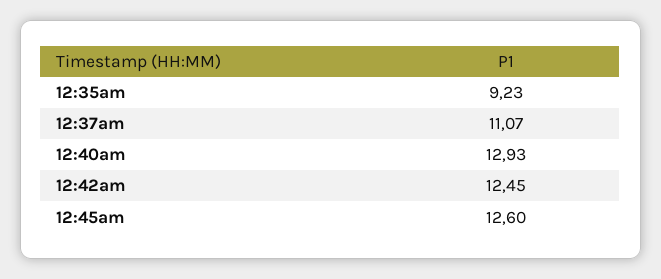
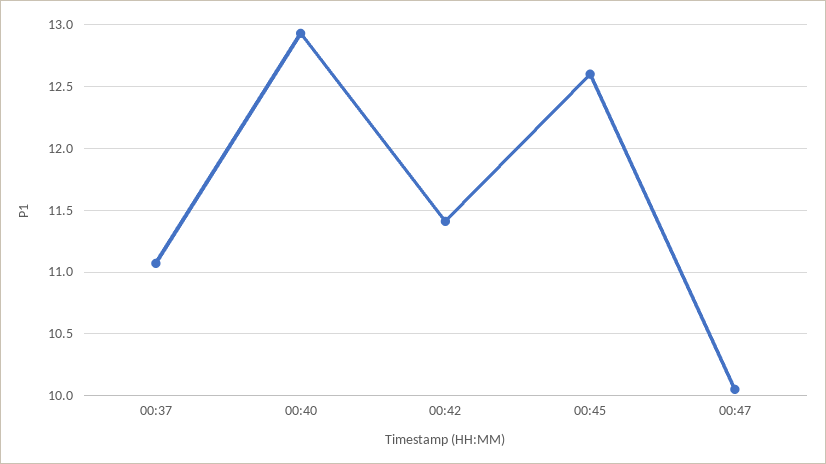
12:35am: 9.23 -> none
12:42am: 12.45 -> 11.4
00:47: none -> 10.05

